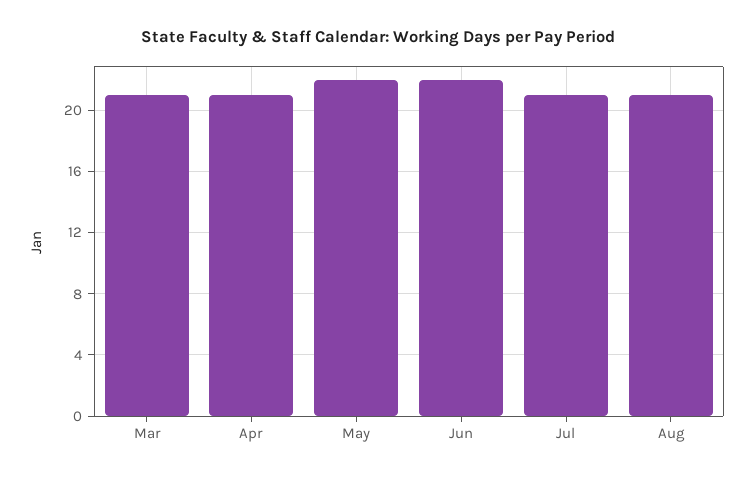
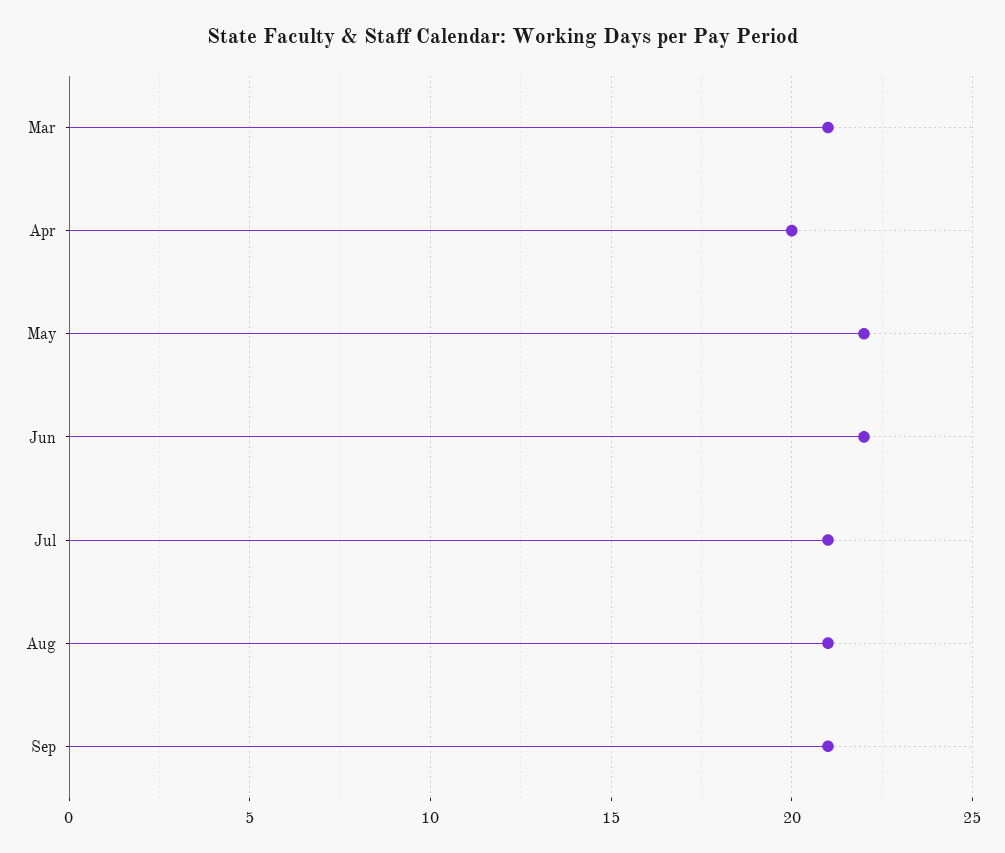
Apr: 21 -> 20
Sep: none -> 21

